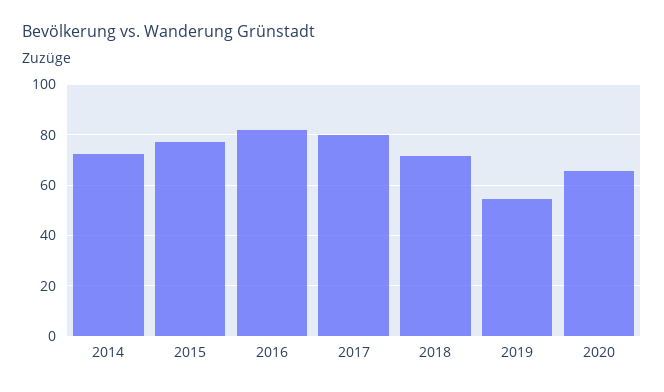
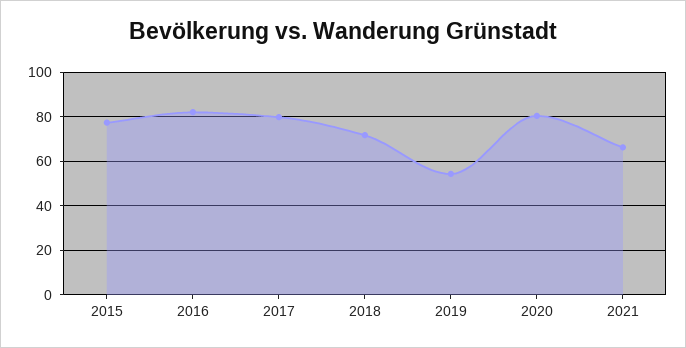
2014: 72.5 -> none
2020: 65 -> 80
2021: none -> 65

